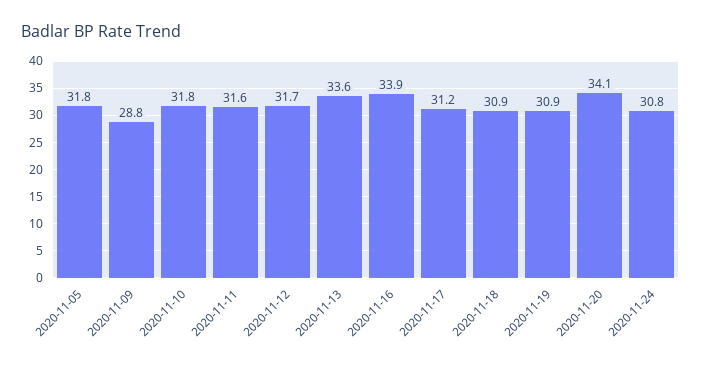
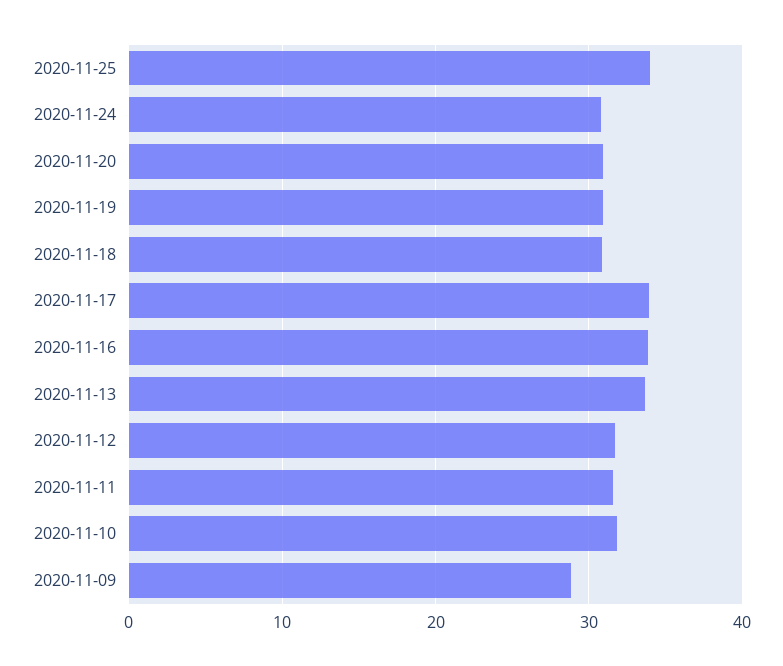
2020-11-05: 31.8 -> none
2020-11-17: 31.2 -> 34
2020-11-20: 34.1 -> 31
2020-11-25: none -> 34

